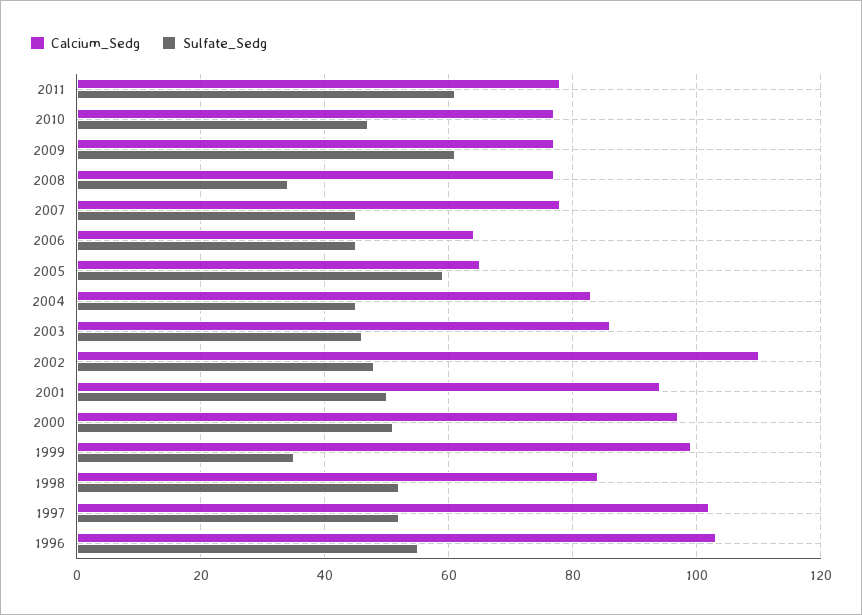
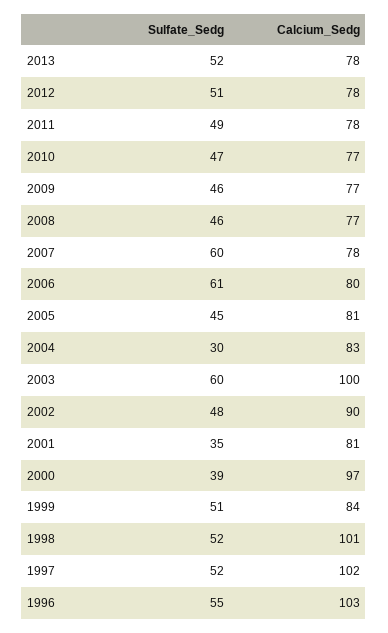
Sulfate_Sedg, 2011: 60 -> 49
Sulfate_Sedg, 2009: 60 -> 46
Sulfate_Sedg, 2008: 35 -> 46
Sulfate_Sedg, 2007: 45 -> 60
Calcium_Sedg, 2006: 65 -> 80
Sulfate_Sedg, 2006: 45 -> 61
Calcium_Sedg, 2005: 65 -> 81
Sulfate_Sedg, 2005: 60 -> 45
Sulfate_Sedg, 2004: 45 -> 30
Calcium_Sedg, 2003: 85 -> 100
Sulfate_Sedg, 2003: 45 -> 60
Calcium_Sedg, 2002: 110 -> 90
Calcium_Sedg, 2001: 95 -> 81
Sulfate_Sedg, 2001: 50 -> 35
Sulfate_Sedg, 2000: 50 -> 39
Calcium_Sedg, 1999: 100 -> 84
Sulfate_Sedg, 1999: 35 -> 51
Calcium_Sedg, 1998: 85 -> 101
Sulfate_Sedg, 2013: none -> 52
Calcium_Sedg, 2013: none -> 78
Sulfate_Sedg, 2012: none -> 51
Calcium_Sedg, 2012: none -> 78

